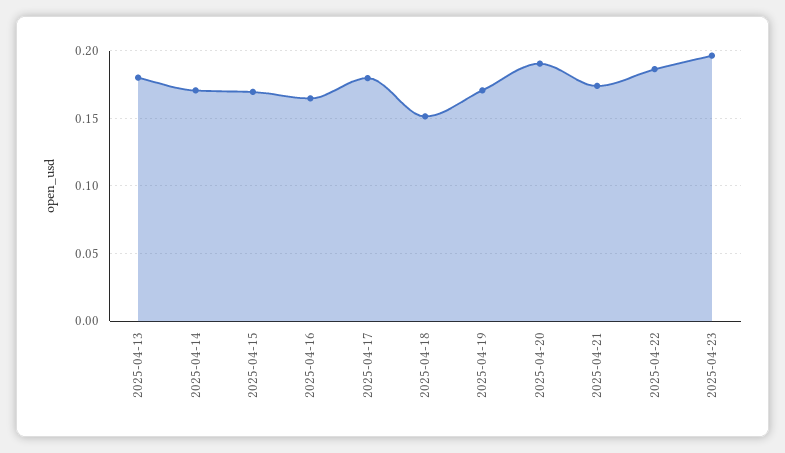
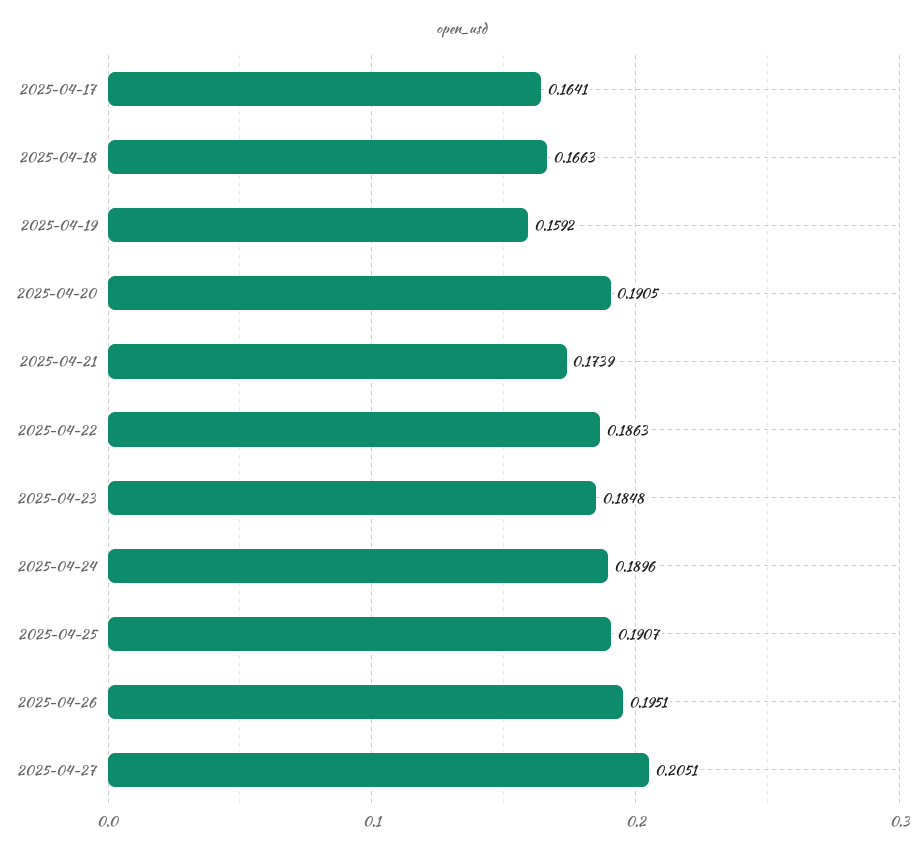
2025-04-13: 0.18 -> none
2025-04-14: 0.17 -> none
2025-04-15: 0.17 -> none
2025-04-16: 0.165 -> none
2025-04-17: 0.18 -> 0.1641
2025-04-18: 0.15 -> 0.1663
2025-04-19: 0.17 -> 0.1592
2025-04-23: 0.195 -> 0.1848
2025-04-24: none -> 0.1896
2025-04-25: none -> 0.1907
2025-04-26: none -> 0.1951
2025-04-27: none -> 0.2051

